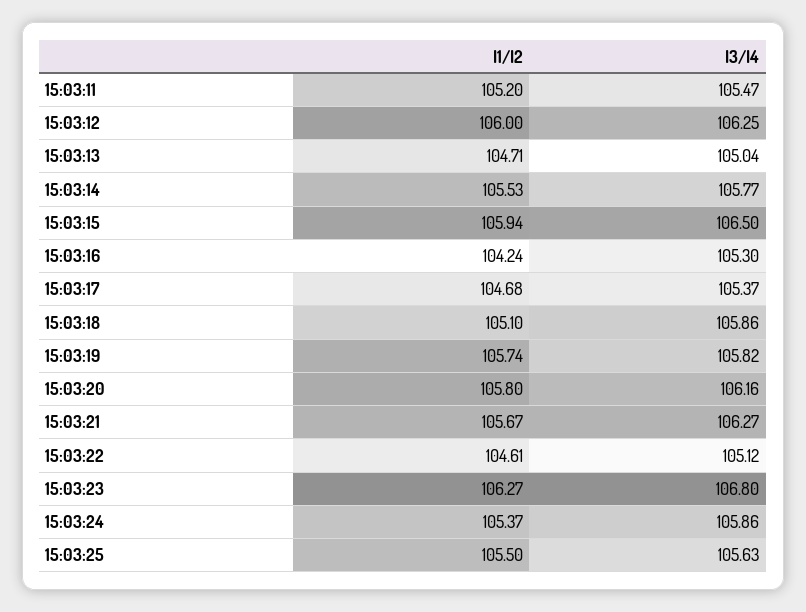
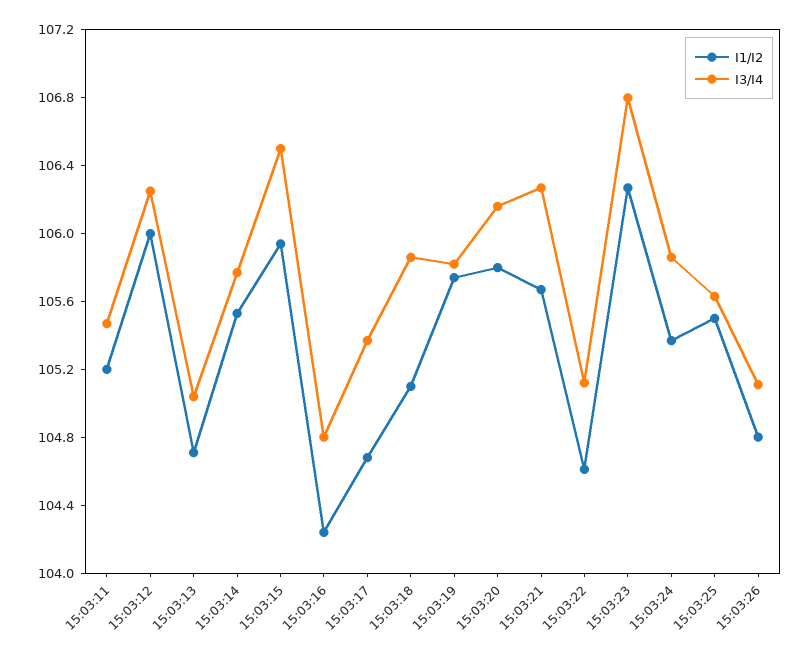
I3/I4, 15:03:16: 105.3 -> 104.8
I1/I2, 15:03:26: none -> 104.8
I3/I4, 15:03:26: none -> 105.1

